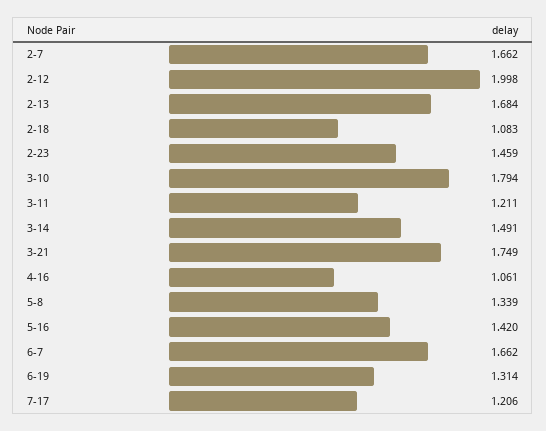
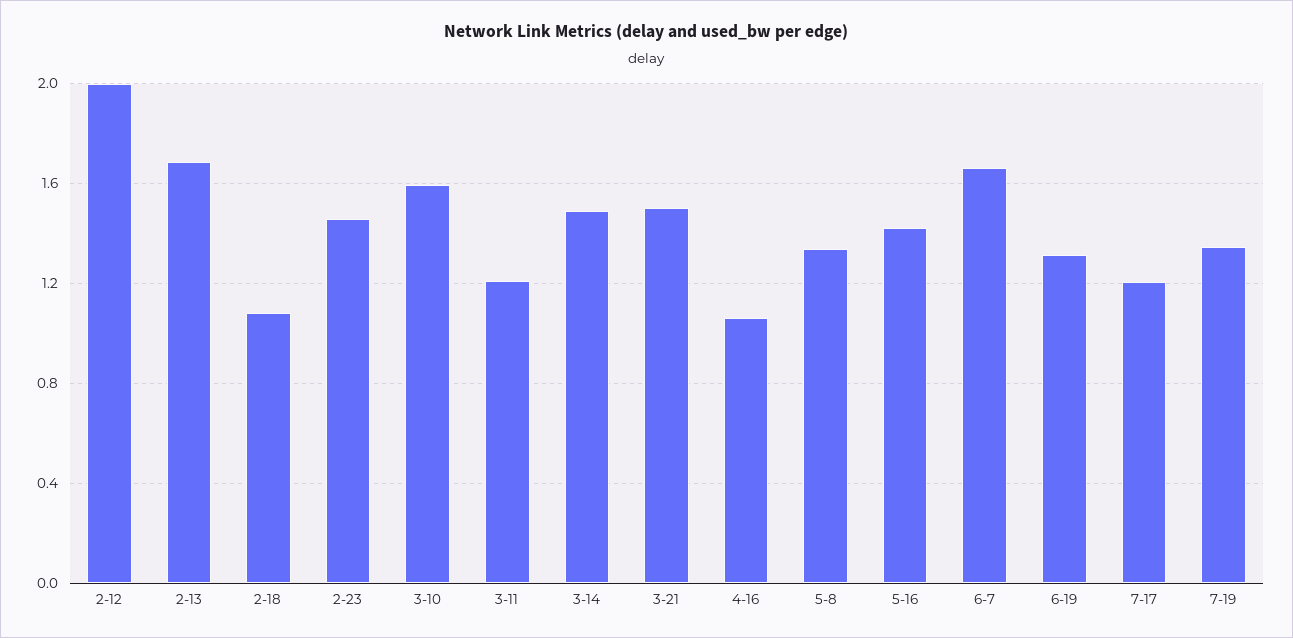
2-7: 1.662 -> none
3-10: 1.794 -> 1.6
3-21: 1.749 -> 1.5
7-19: none -> 1.35

